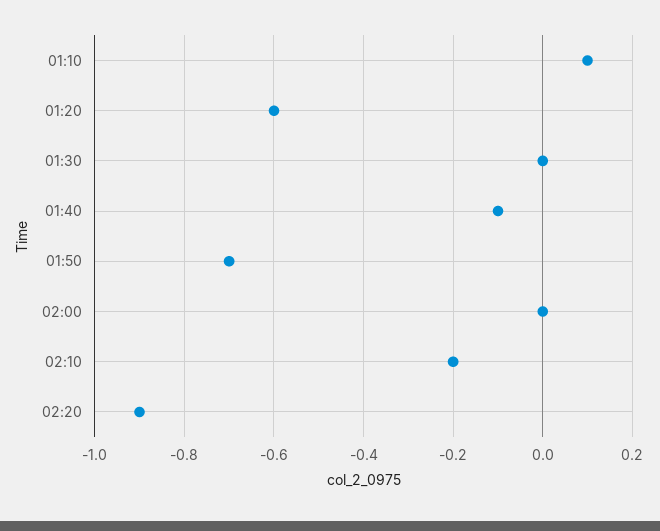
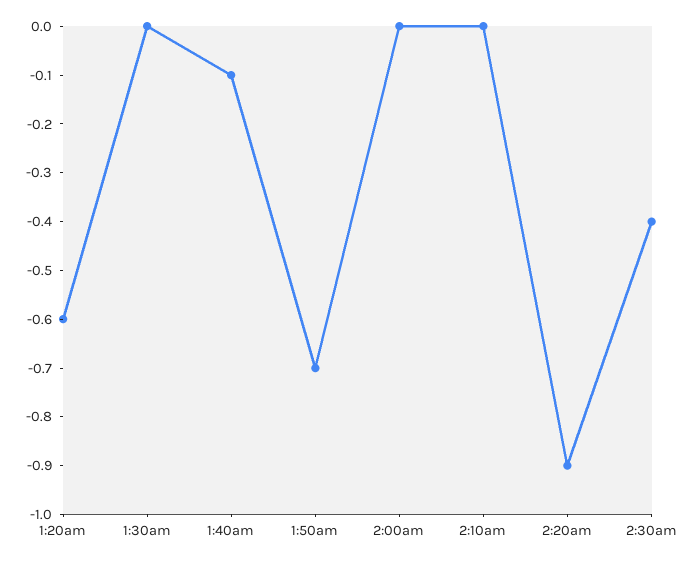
01:10: 0.1 -> none
02:10: -0.2 -> 0
2:30am: none -> -0.4

